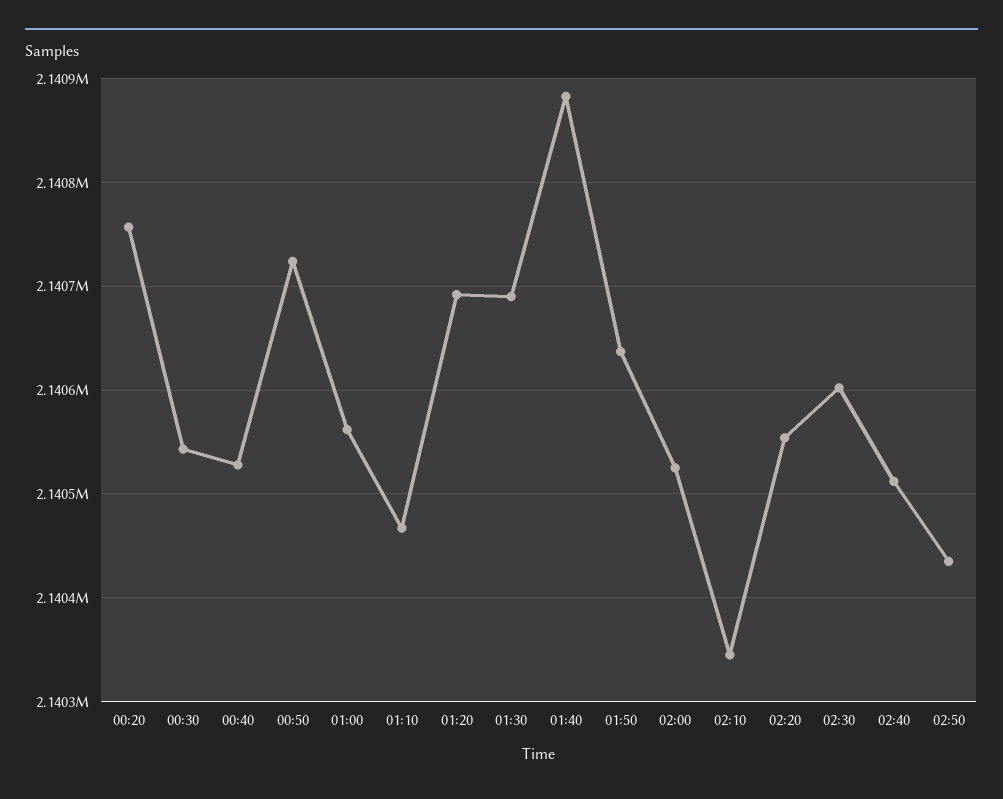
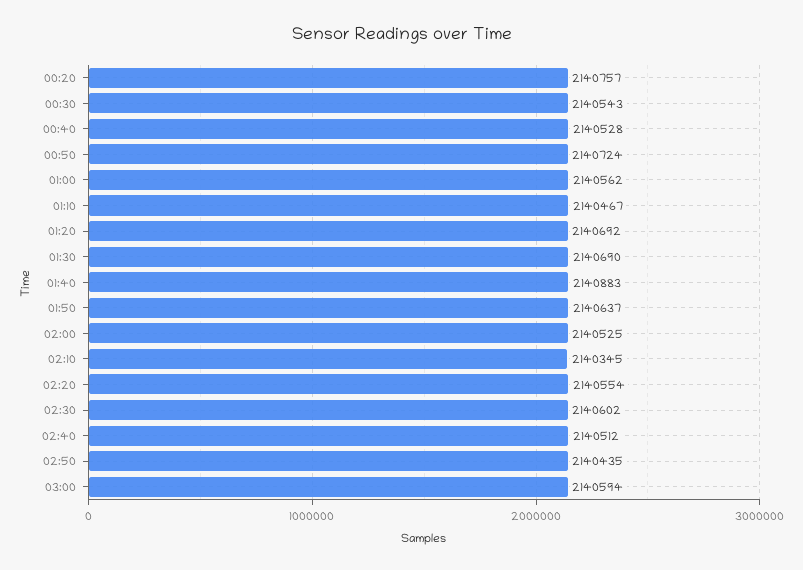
03:00: none -> 2140594

